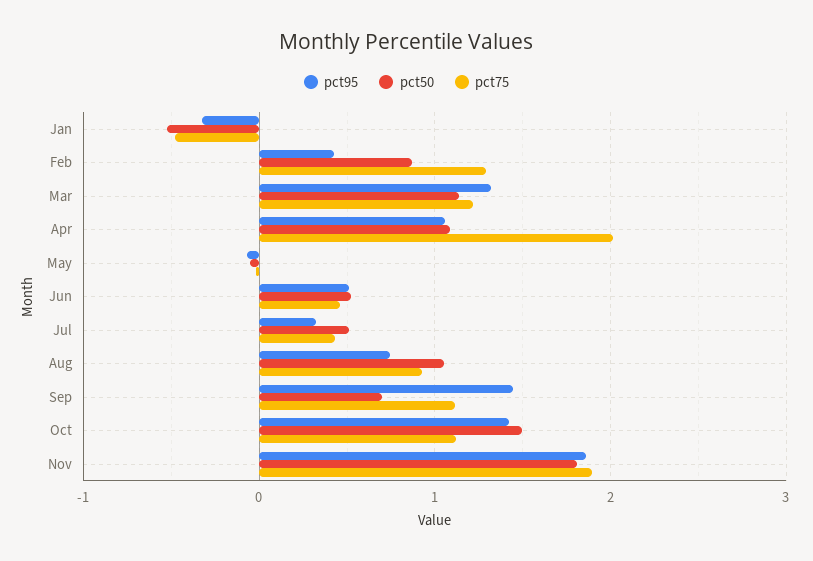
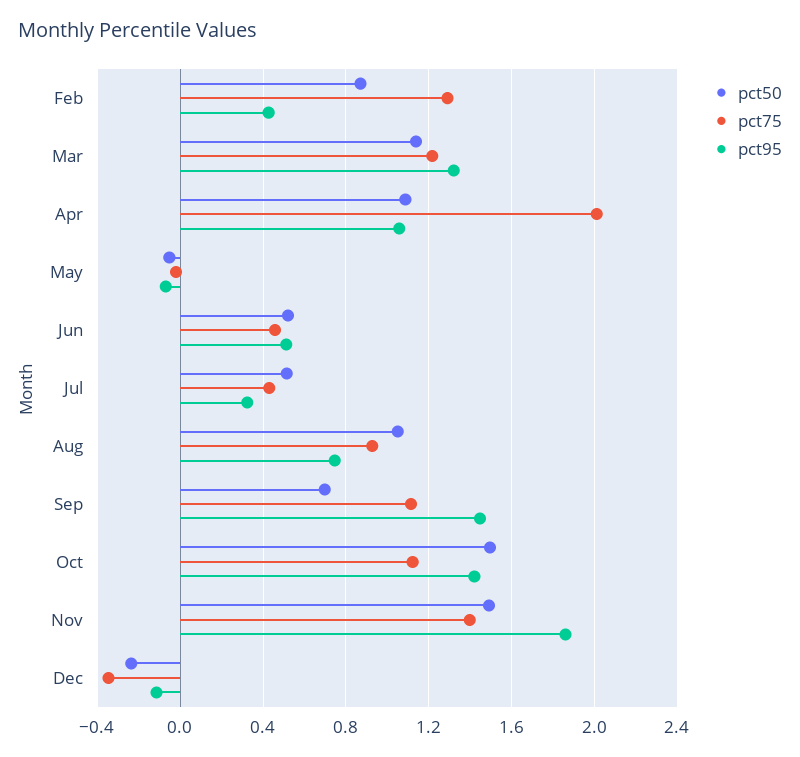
pct95, Jan: -0.3 -> none
pct50, Jan: -0.5 -> none
pct75, Jan: -0.5 -> none
pct50, Nov: 1.8 -> 1.5
pct75, Nov: 1.9 -> 1.4
pct50, Dec: none -> -0.25
pct75, Dec: none -> -0.35
pct95, Dec: none -> -0.1

